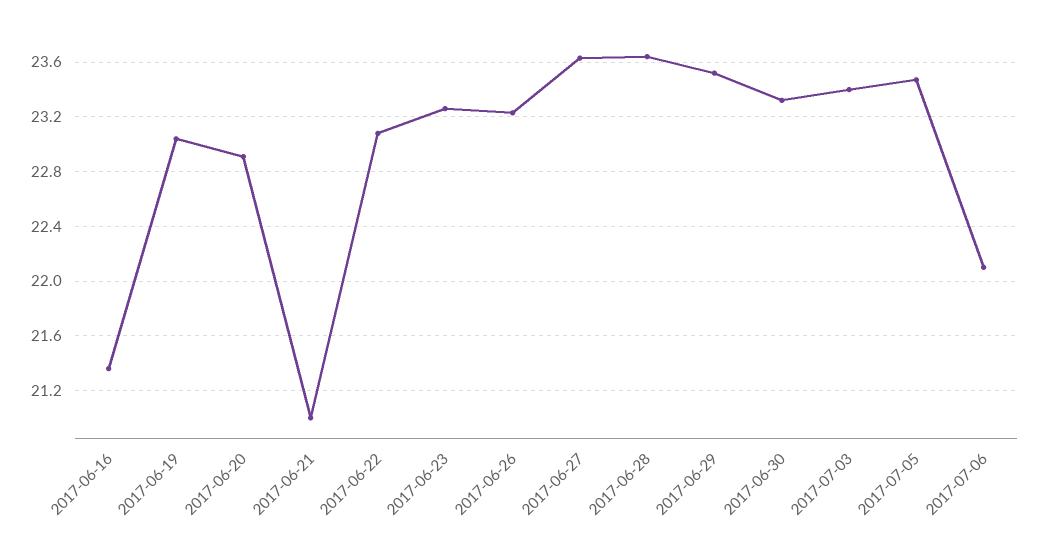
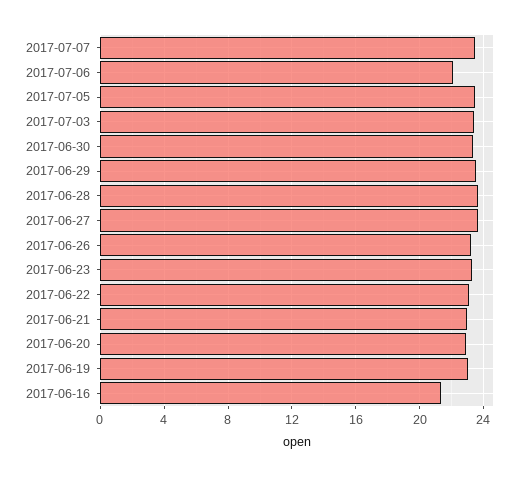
2017-06-21: 21 -> 23
2017-07-07: none -> 23.5

